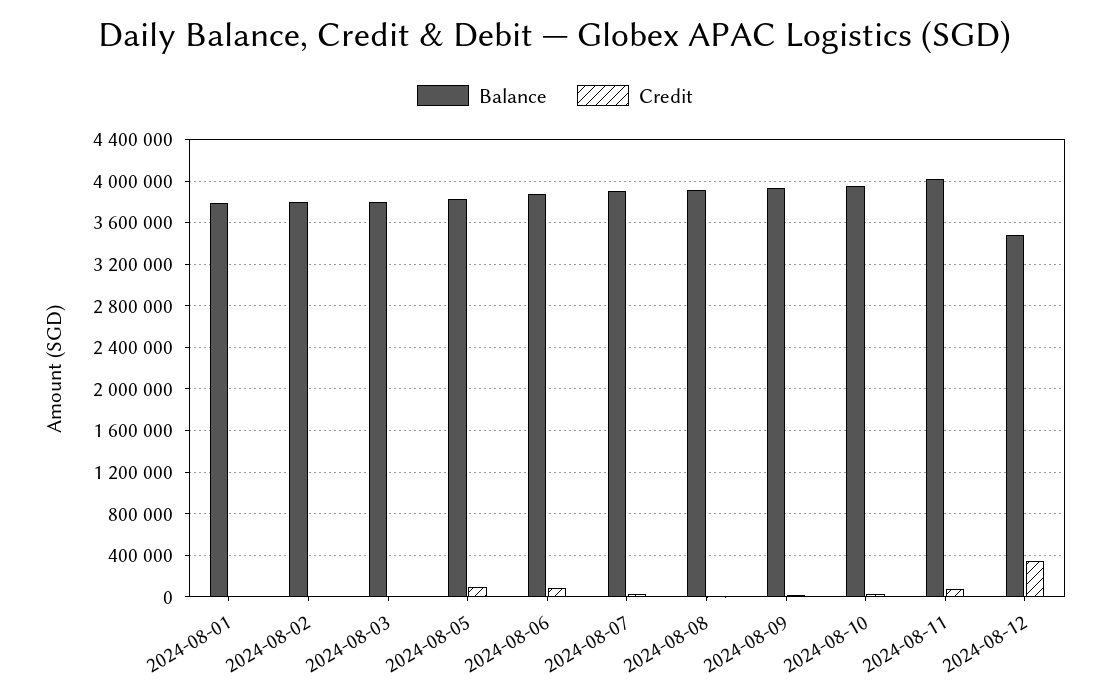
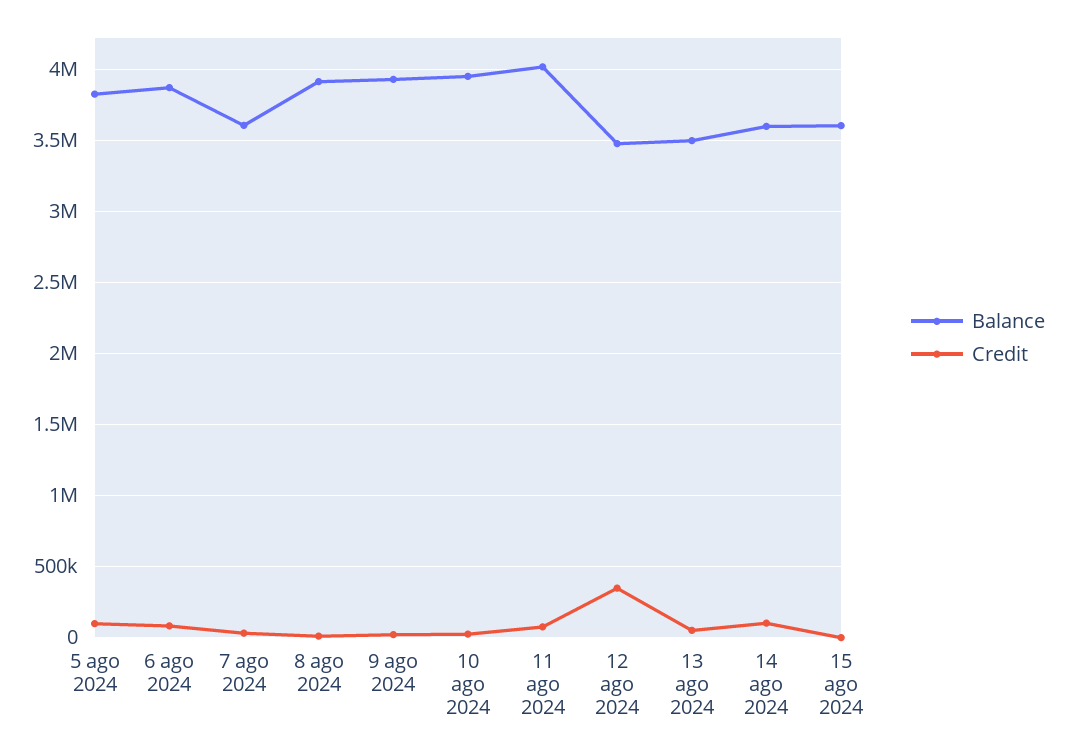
Balance, 2024-08-01: 3800000 -> none
Credit, 2024-08-01: 0 -> none
Balance, 2024-08-02: 3800000 -> none
Credit, 2024-08-02: 0 -> none
Balance, 2024-08-03: 3800000 -> none
Credit, 2024-08-03: 0 -> none
Balance, 2024-08-07: 3900000 -> 3600000
Balance, 13 ago 2024: none -> 3500000
Credit, 13 ago 2024: none -> 50000
Balance, 14 ago 2024: none -> 3600000
Credit, 14 ago 2024: none -> 100000
Balance, 15 ago 2024: none -> 3600000
Credit, 15 ago 2024: none -> 0

